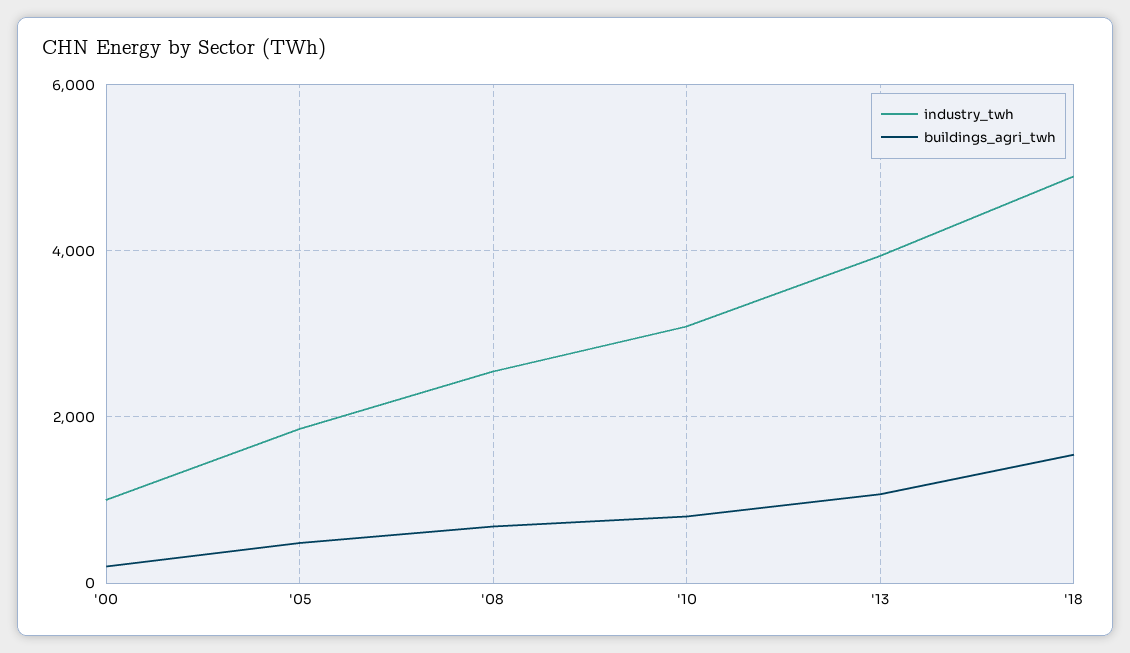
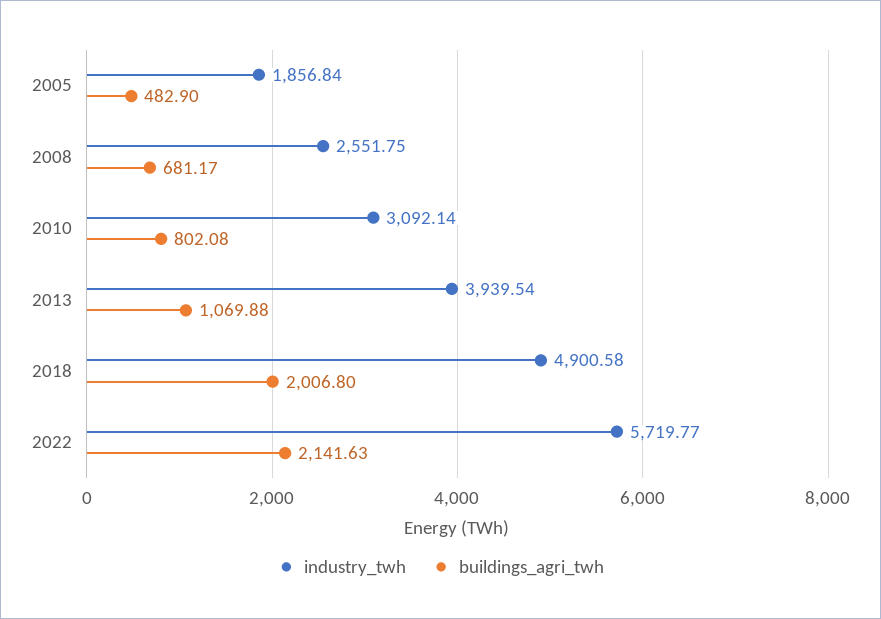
industry_twh, '00: 1000 -> none
buildings_agri_twh, '00: 200 -> none
buildings_agri_twh, '18: 1600 -> 2006.8
industry_twh, 2022: none -> 5719.77
buildings_agri_twh, 2022: none -> 2141.63

